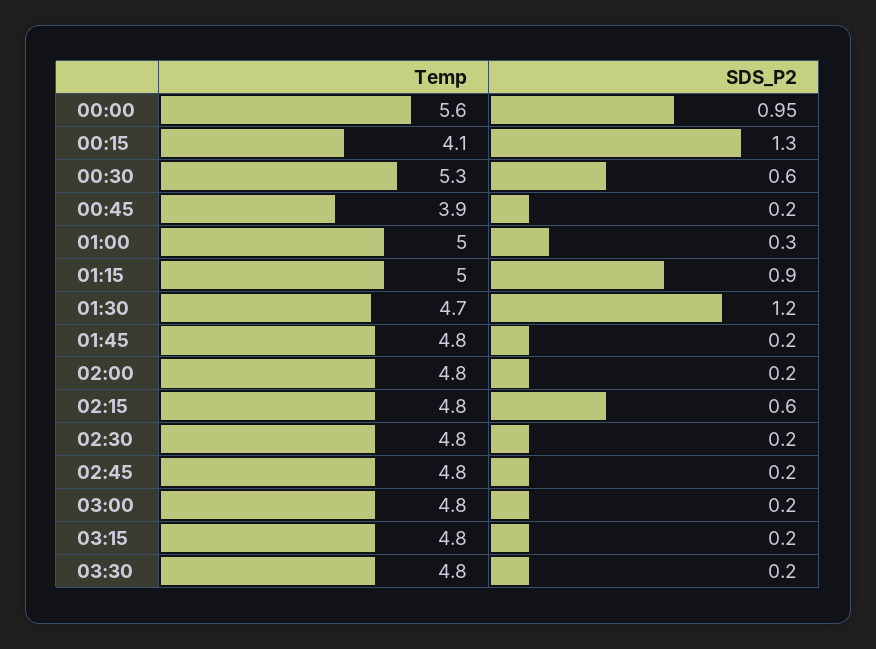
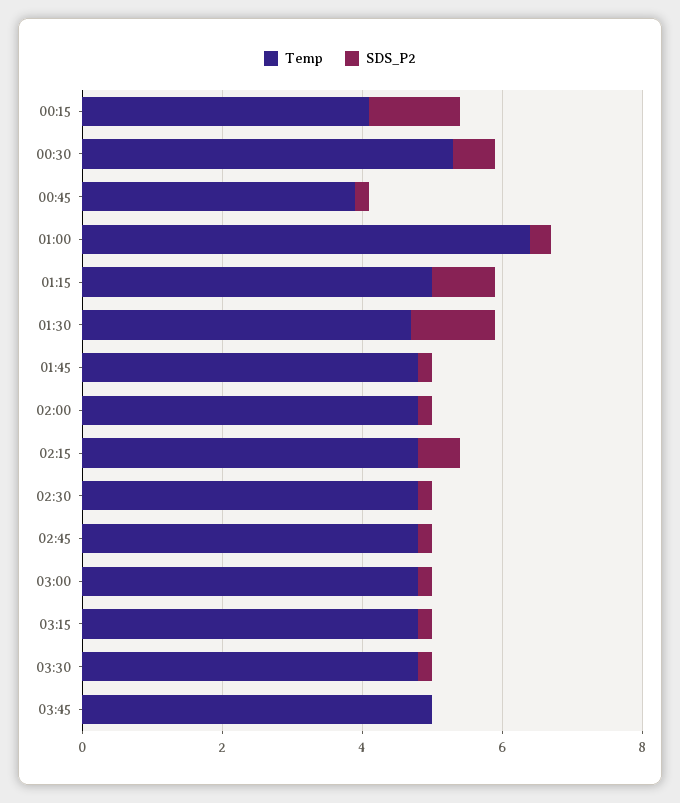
Temp, 00:00: 5.6 -> none
SDS_P2, 00:00: 0.95 -> none
Temp, 01:00: 5 -> 6.5
Temp, 03:45: none -> 5
SDS_P2, 03:45: none -> 0

